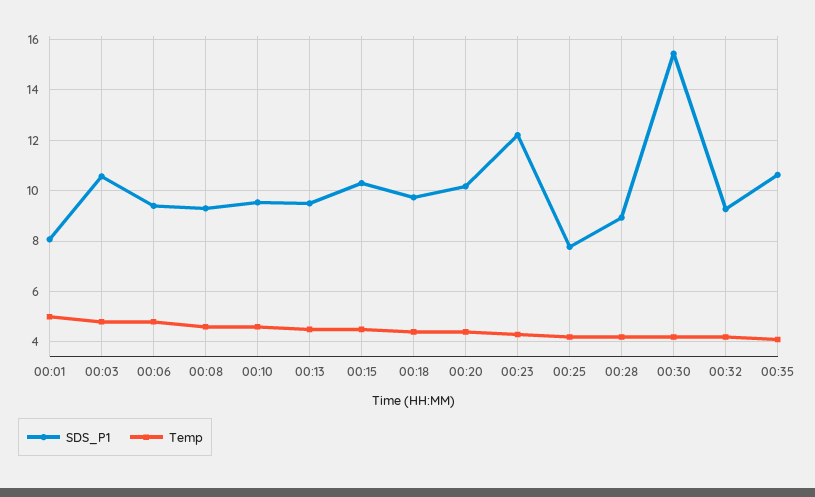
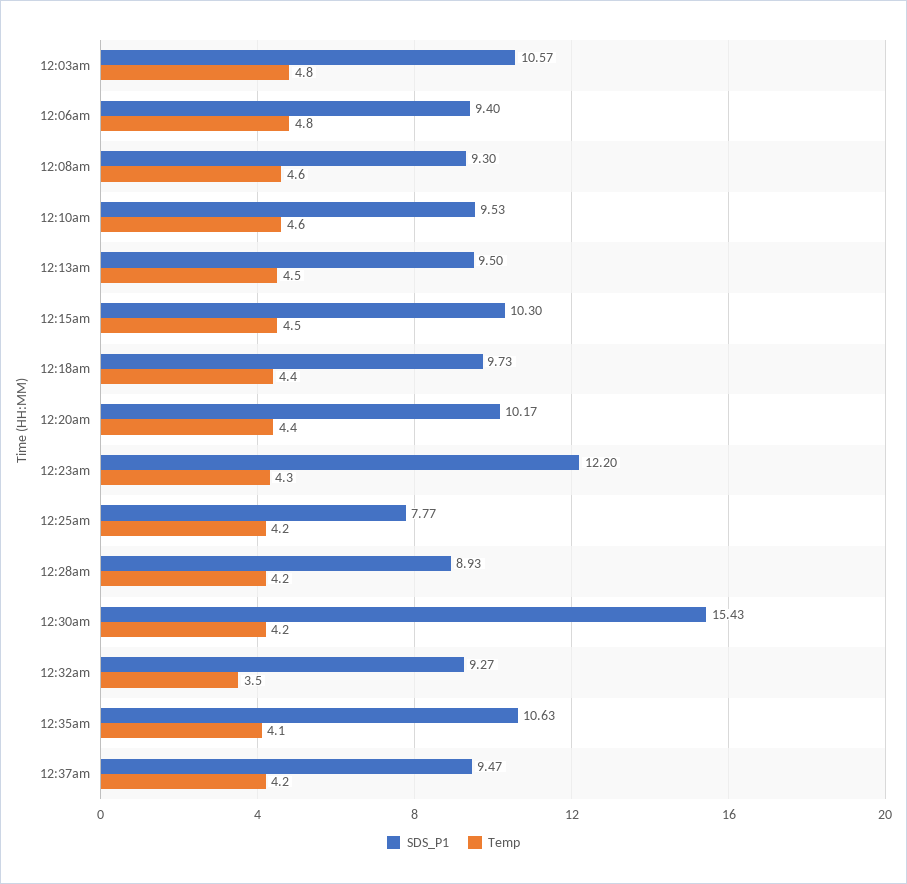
SDS_P1, 00:01: 8 -> none
Temp, 00:01: 5 -> none
Temp, 00:32: 4.25 -> 3.5
SDS_P1, 12:37am: none -> 9.47
Temp, 12:37am: none -> 4.2

